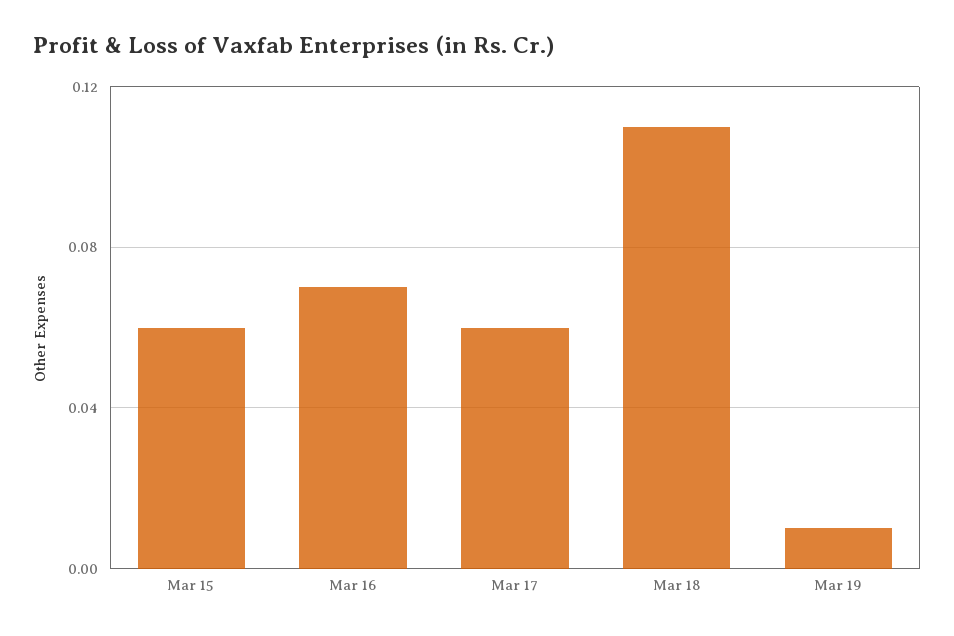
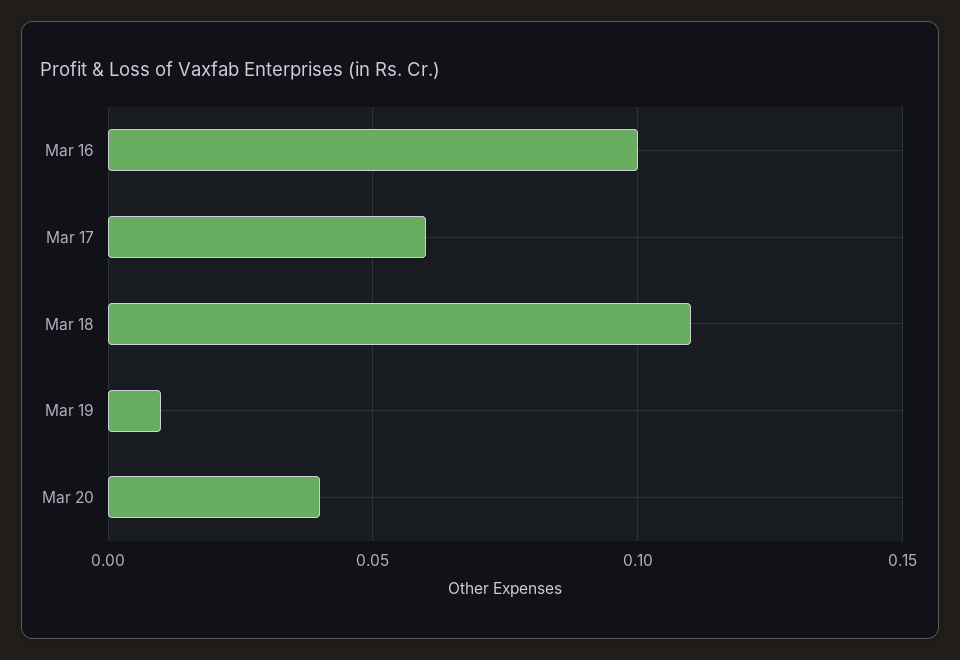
Mar 15: 0.06 -> none
Mar 16: 0.07 -> 0.1
Mar 20: none -> 0.04

